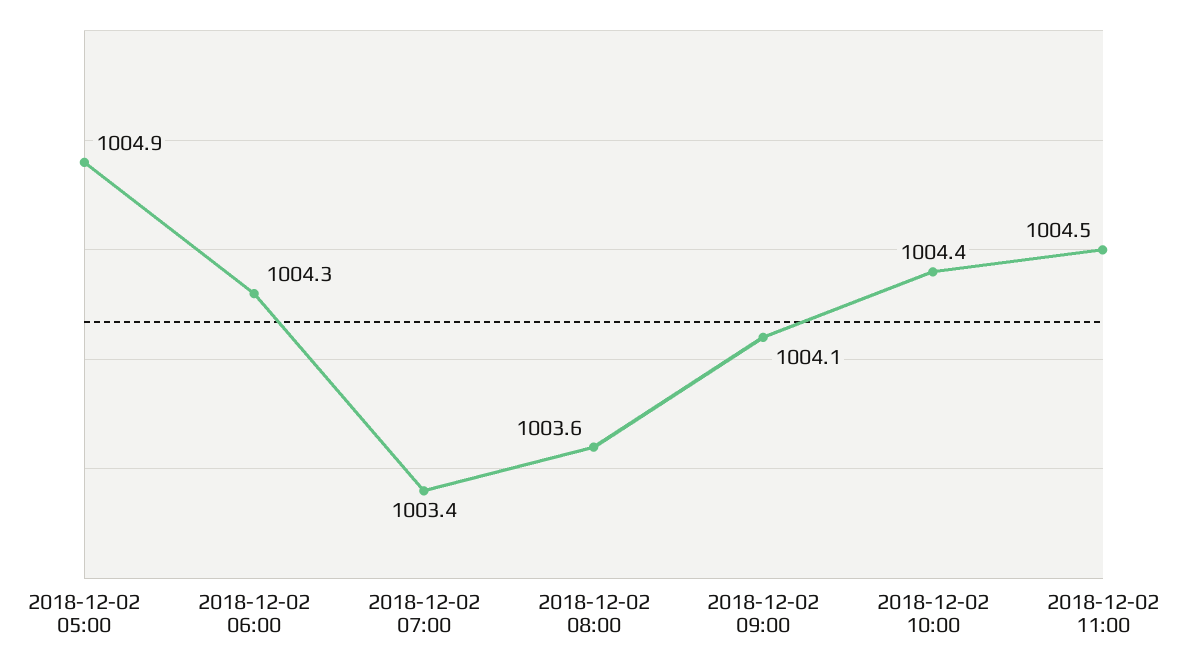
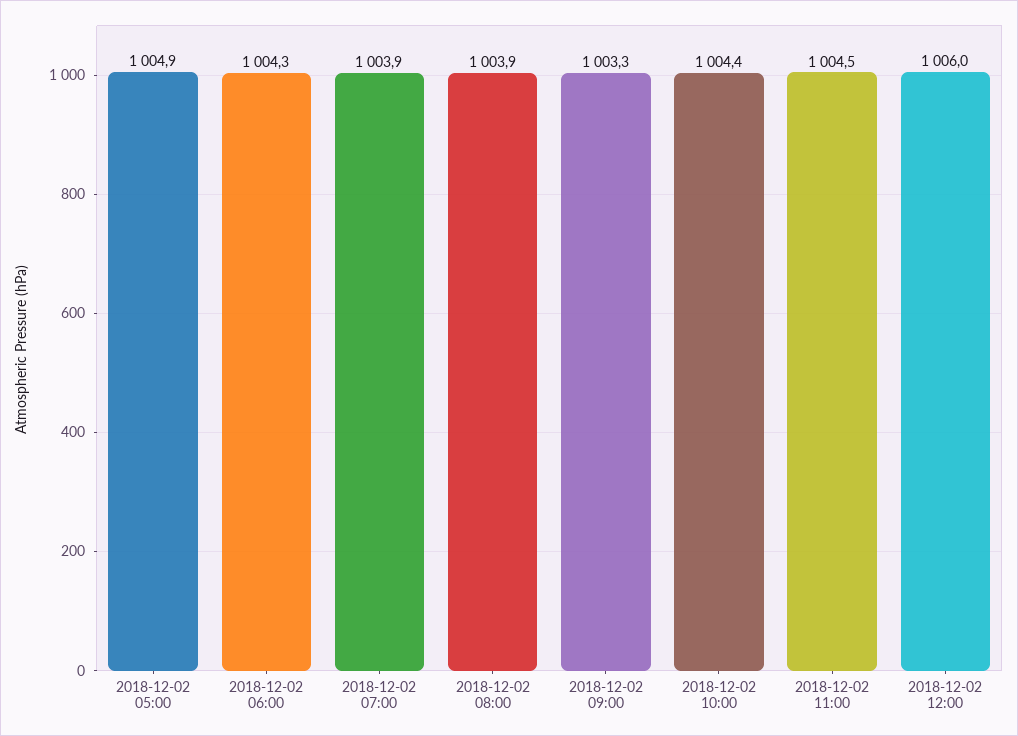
2018-12-02 07:00: 1003.4 -> 1003.9
2018-12-02 08:00: 1003.6 -> 1003.9
2018-12-02 09:00: 1004.1 -> 1003.3
2018-12-02 12:00: none -> 1006

